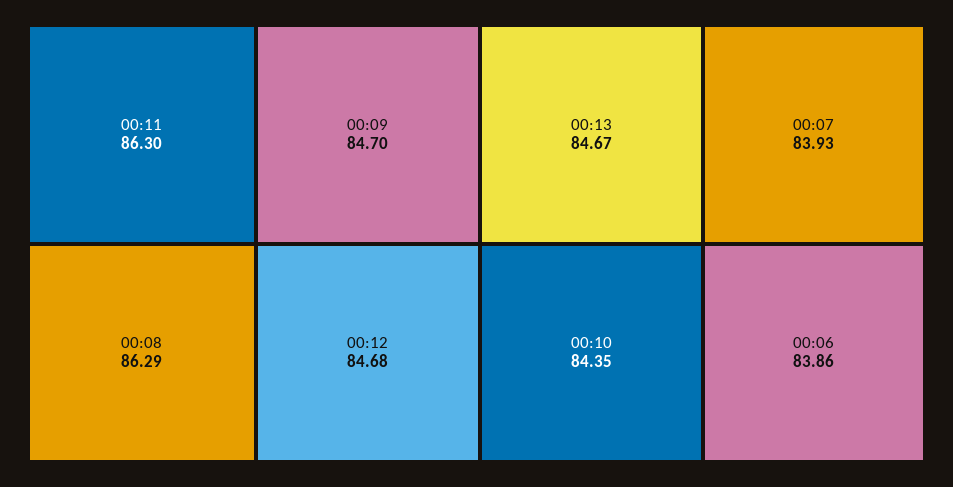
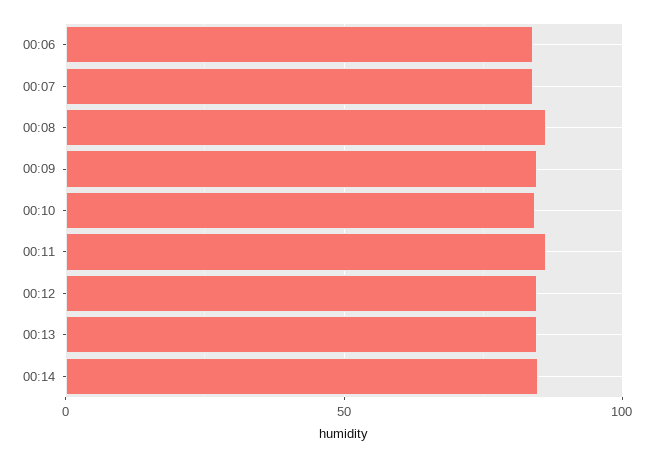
00:14: none -> 85

